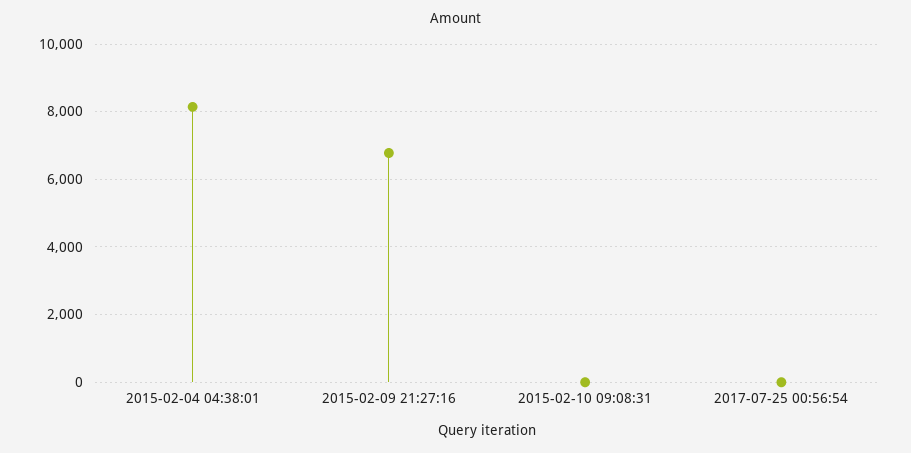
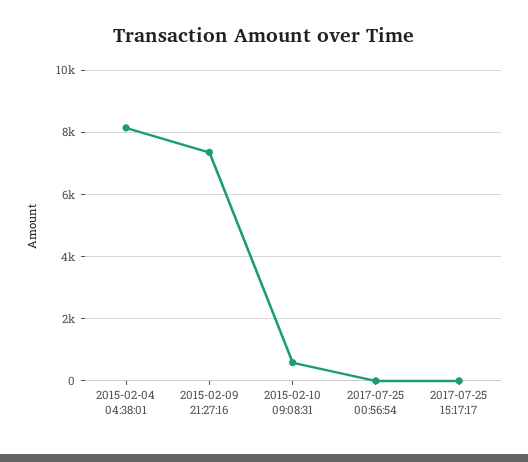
2015-02-09 21:27:16: 6800 -> 7400
2015-02-10 09:08:31: 0 -> 600
2017-07-25 15:17:17: none -> 0

